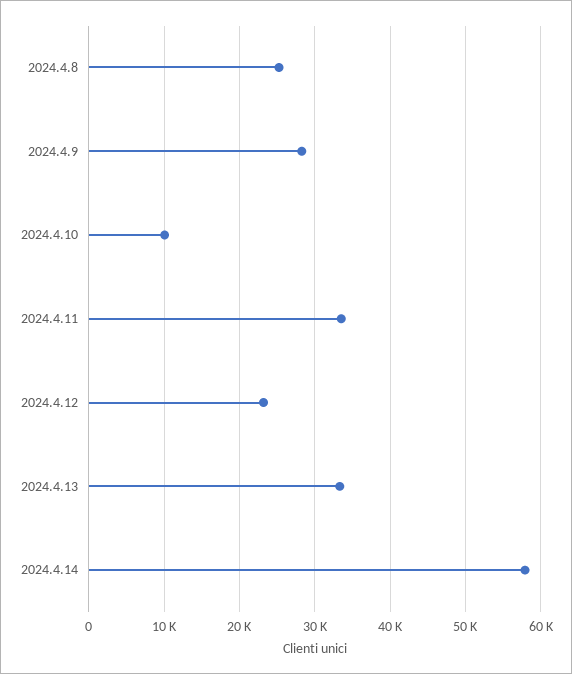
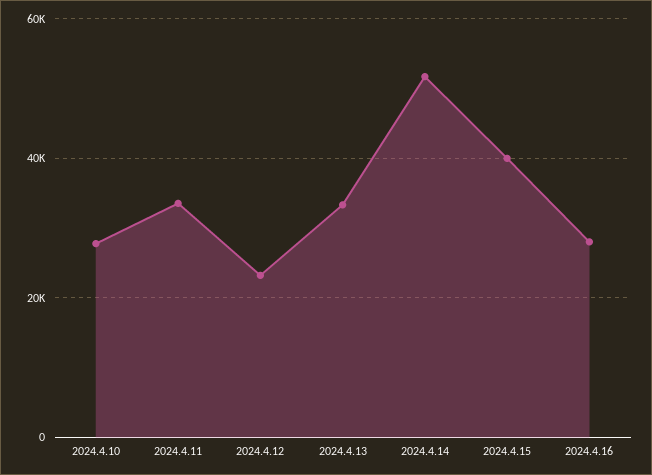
2024.4.8: 25000 -> none
2024.4.9: 28000 -> none
2024.4.10: 10000 -> 28000
2024.4.14: 58000 -> 52000
2024.4.15: none -> 40000
2024.4.16: none -> 28000

